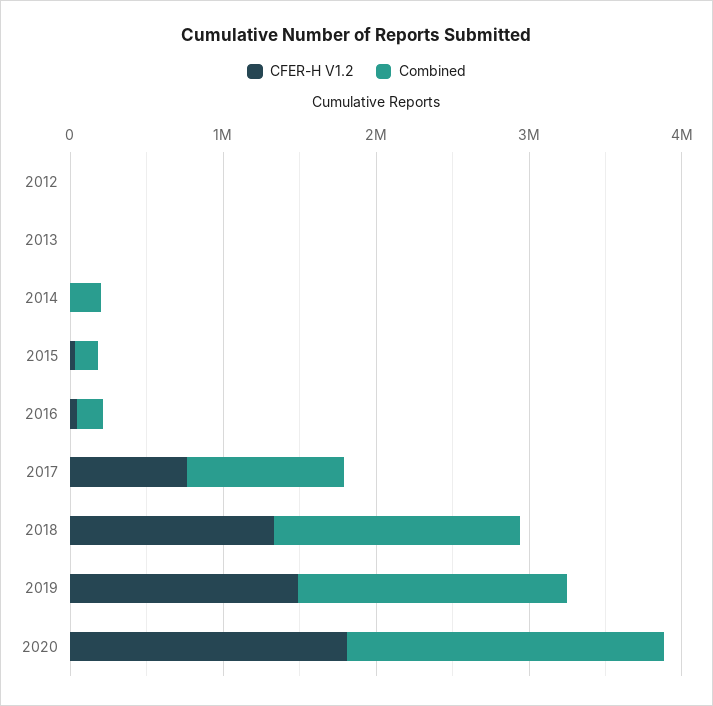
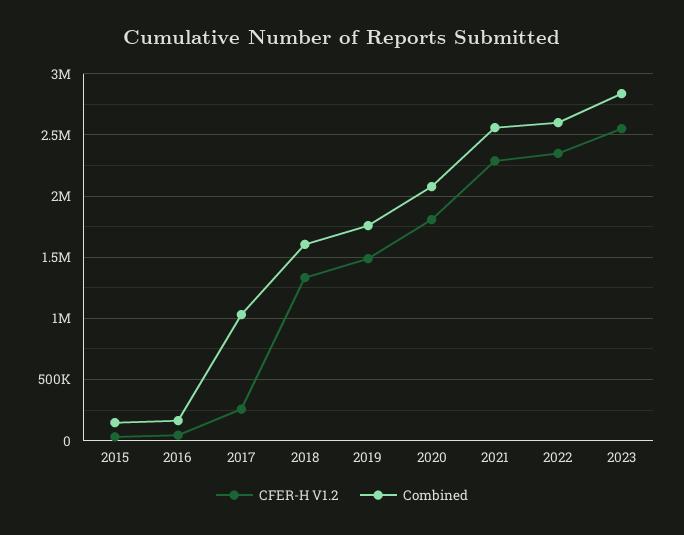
CFER-H V1.2, 2012: 0 -> none
Combined, 2012: 0 -> none
CFER-H V1.2, 2013: 0 -> none
Combined, 2013: 0 -> none
CFER-H V1.2, 2014: 0 -> none
Combined, 2014: 200000 -> none
CFER-H V1.2, 2017: 800000 -> 250000
CFER-H V1.2, 2021: none -> 2300000
Combined, 2021: none -> 2550000
CFER-H V1.2, 2022: none -> 2350000
Combined, 2022: none -> 2600000
CFER-H V1.2, 2023: none -> 2550000
Combined, 2023: none -> 2850000

